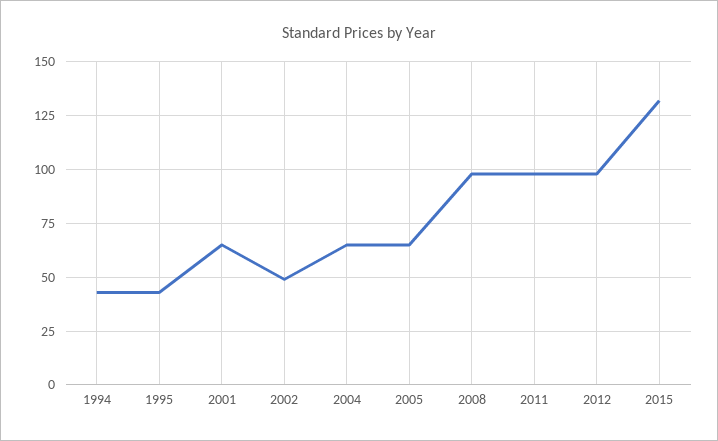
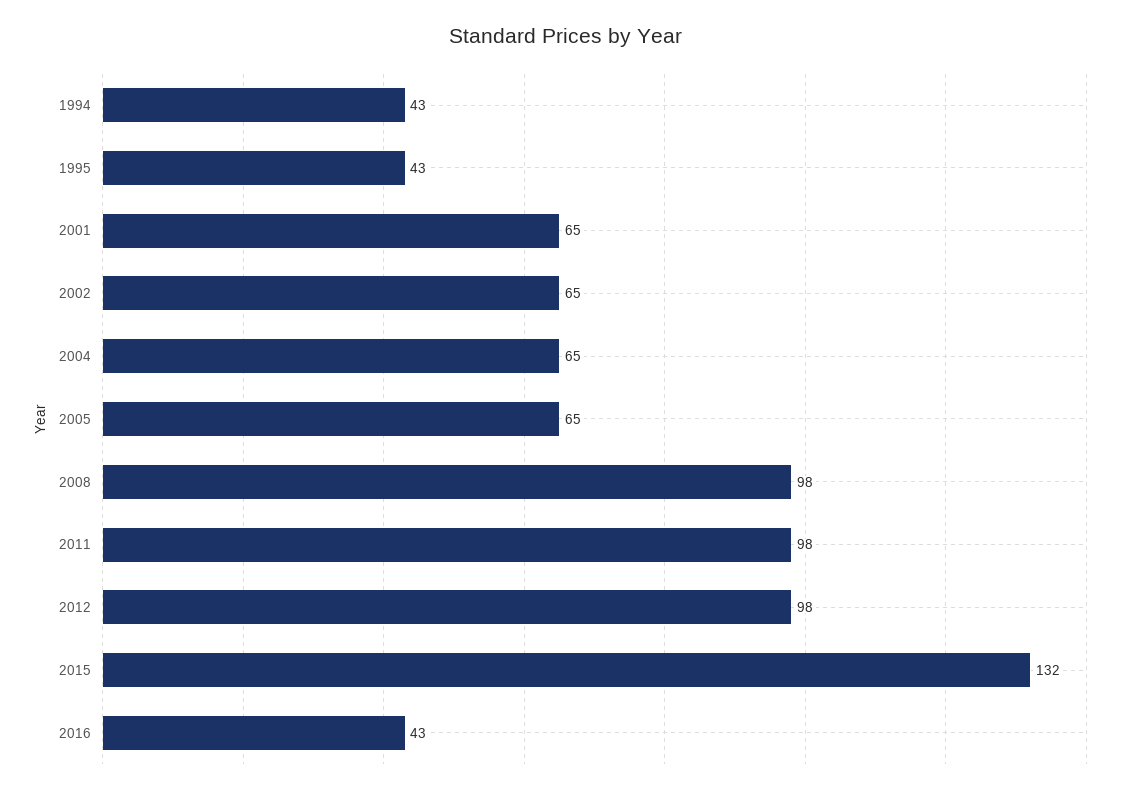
2002: 50 -> 65
2016: none -> 43

